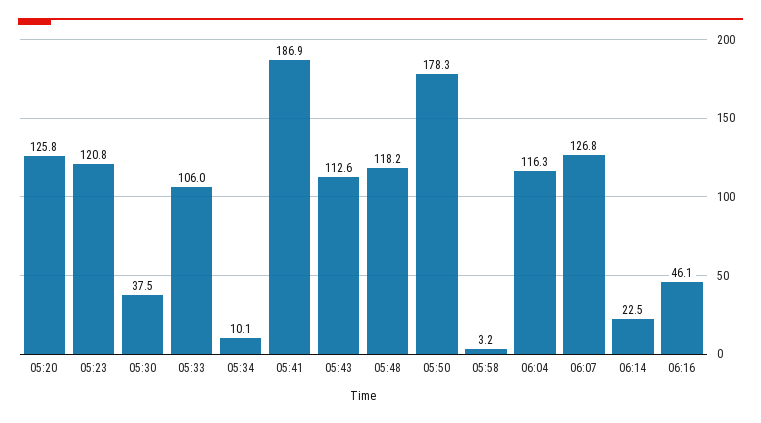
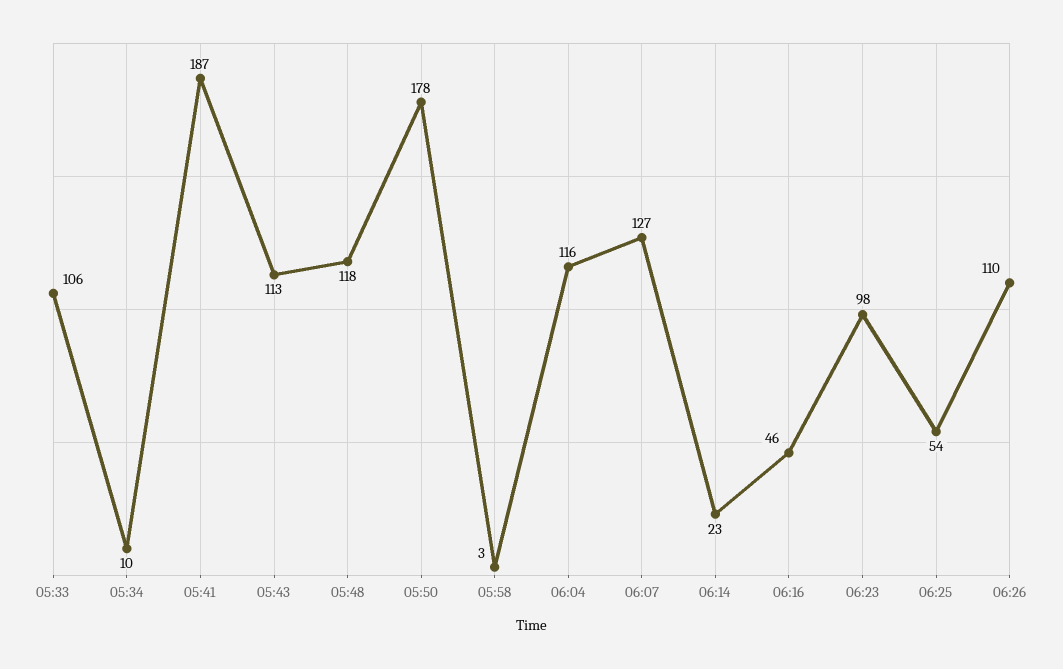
05:20: 125.8 -> none
05:23: 120.8 -> none
05:30: 37.5 -> none
06:23: none -> 98
06:25: none -> 54
06:26: none -> 110

